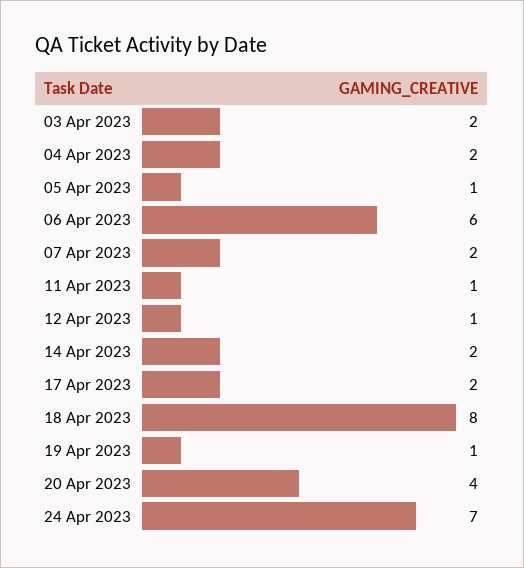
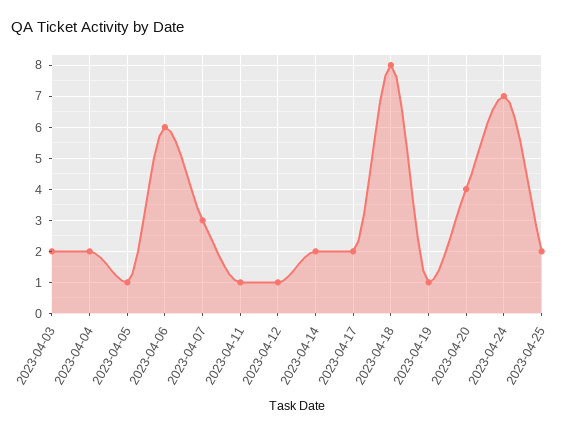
07 Apr 2023: 2 -> 3
2023-04-25: none -> 2

